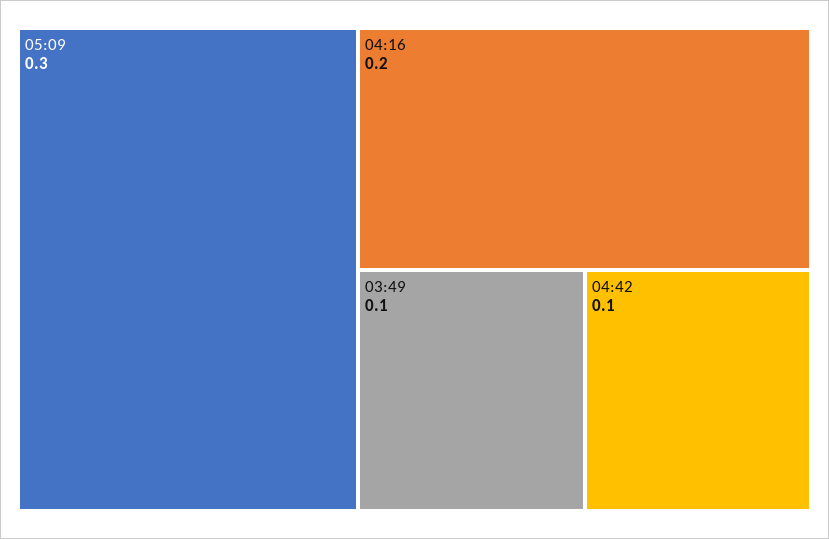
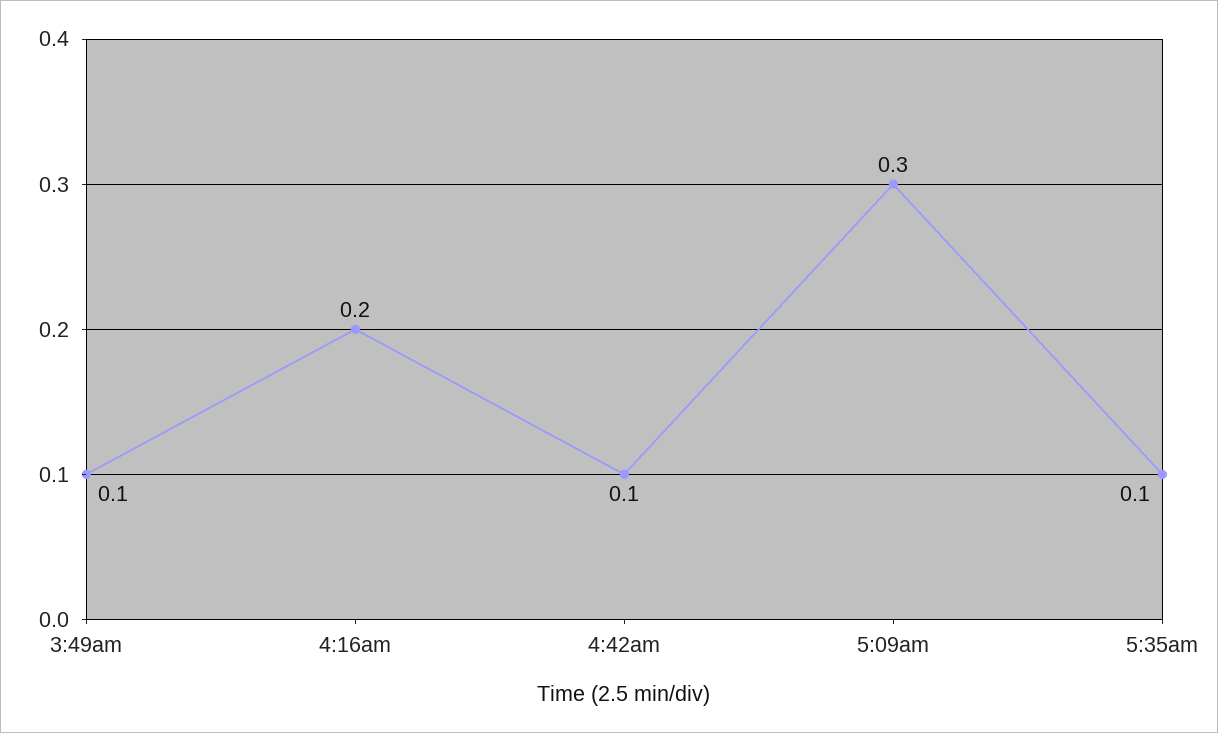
5:35am: none -> 0.1

